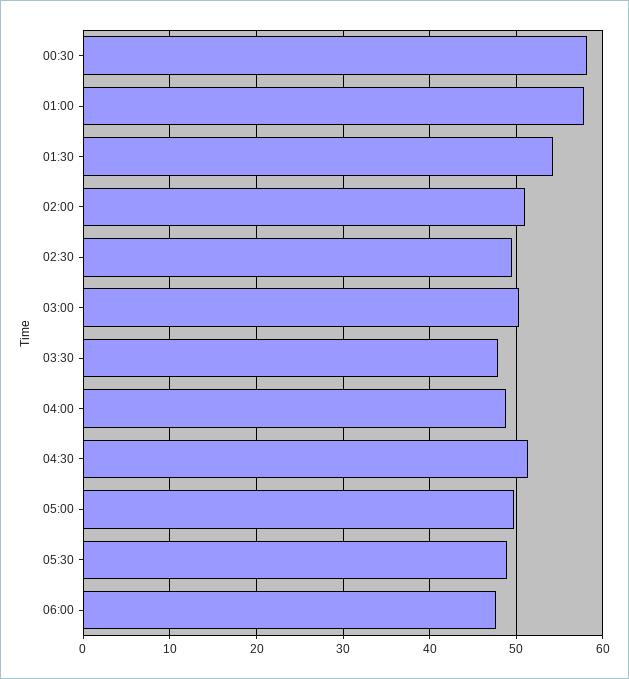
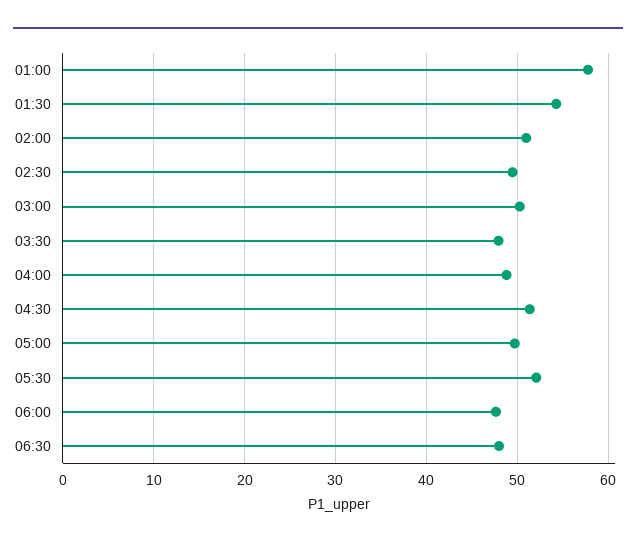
00:30: 58 -> none
05:30: 49 -> 52
06:30: none -> 48

